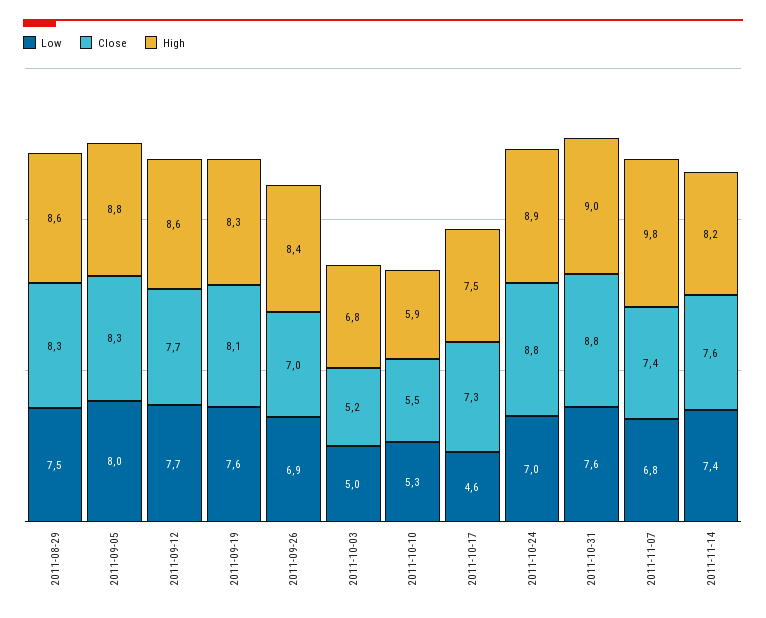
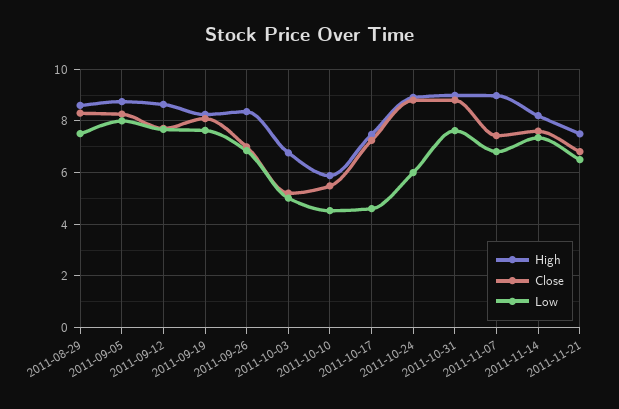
Low, 2011-10-10: 5.3 -> 4.5
Low, 2011-10-24: 7 -> 6
High, 2011-11-07: 9.8 -> 9
High, 2011-11-21: none -> 7.5
Close, 2011-11-21: none -> 6.75
Low, 2011-11-21: none -> 6.5

